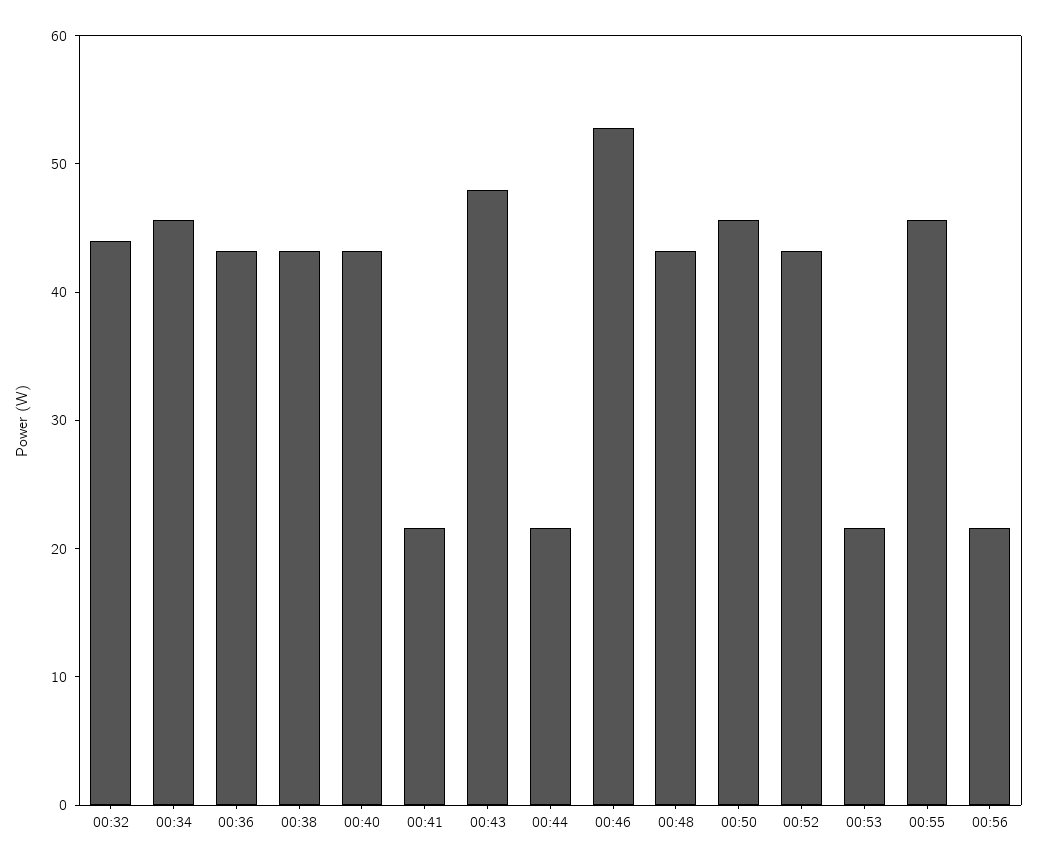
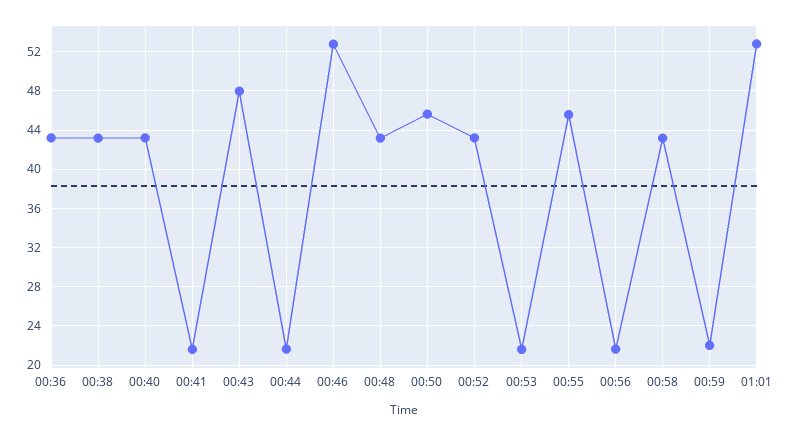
00:32: 44 -> none
00:34: 46 -> none
00:58: none -> 43
00:59: none -> 22
01:01: none -> 53

